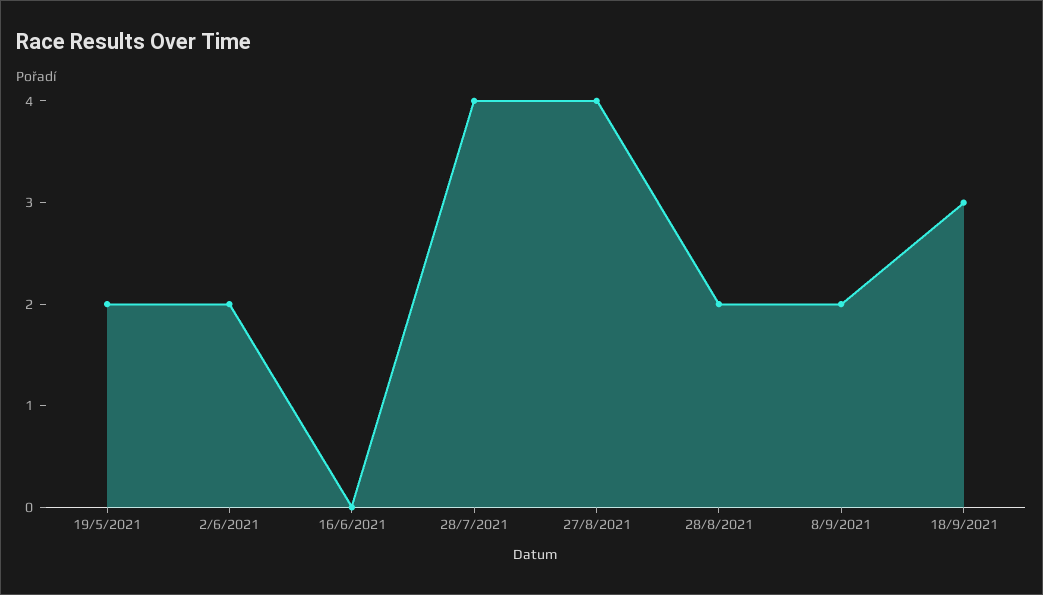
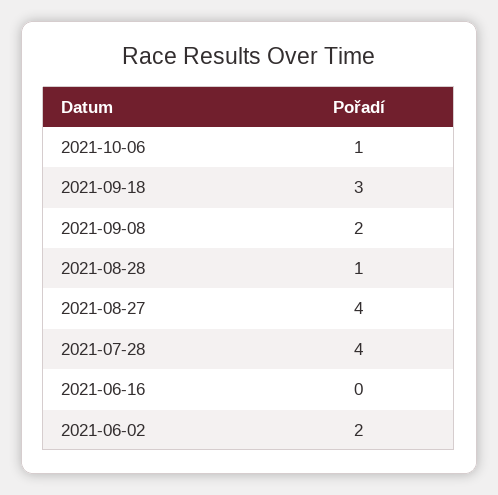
19/5/2021: 2 -> none
28/8/2021: 2 -> 1
2021-10-06: none -> 1

